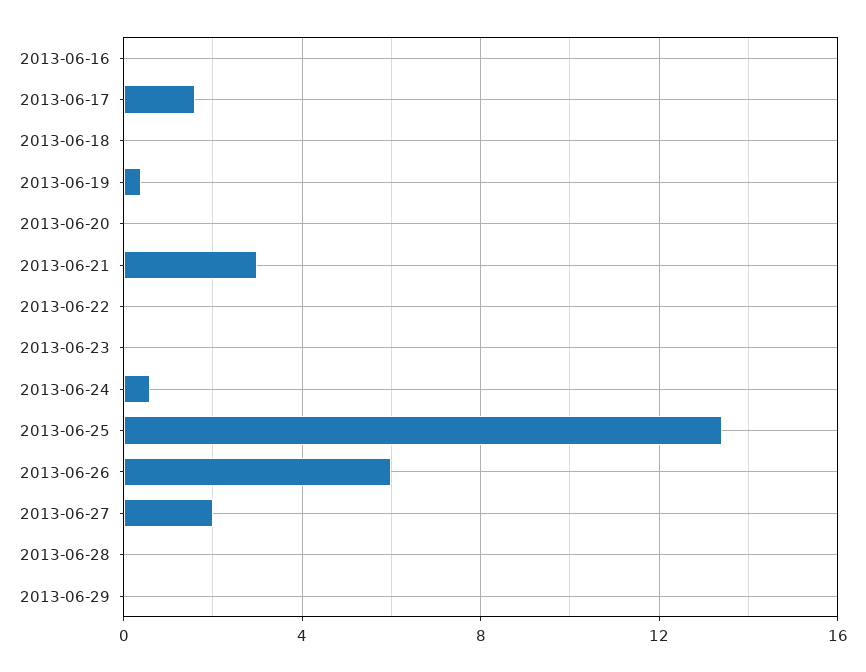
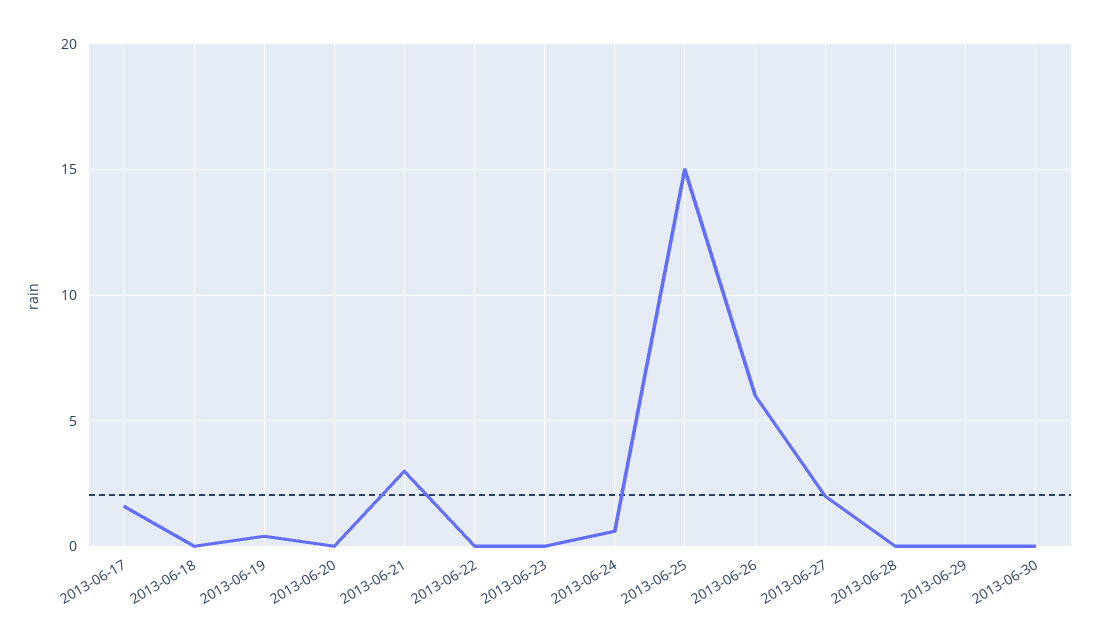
2013-06-16: 0 -> none
2013-06-25: 13.5 -> 15
2013-06-30: none -> 0

